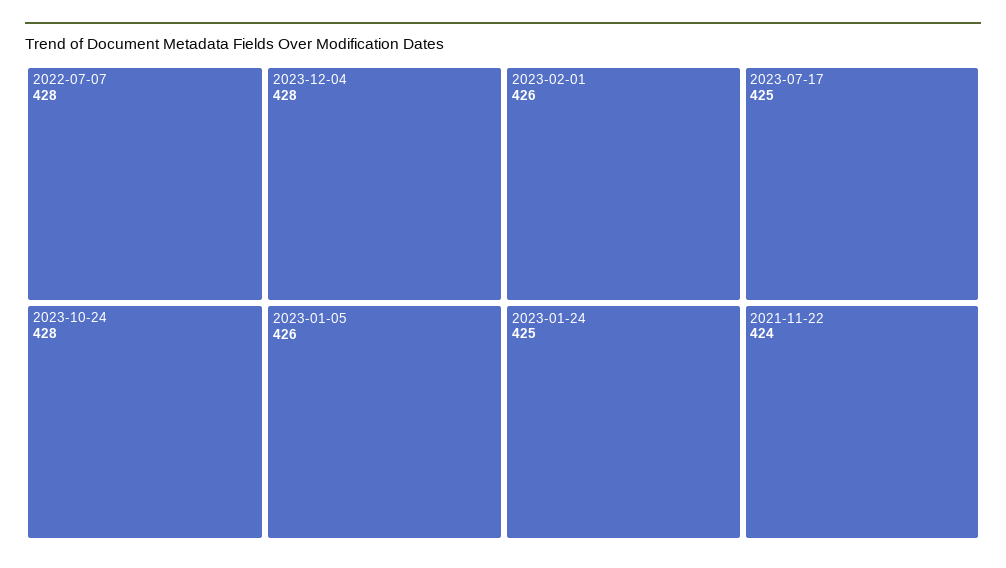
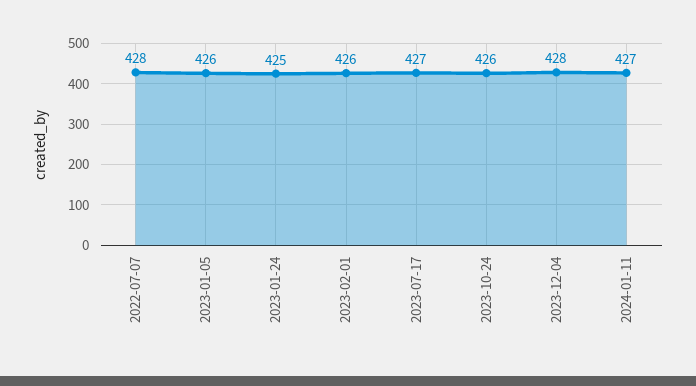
2023-10-24: 428 -> 426
2023-07-17: 425 -> 427
2021-11-22: 424 -> none
2024-01-11: none -> 427

